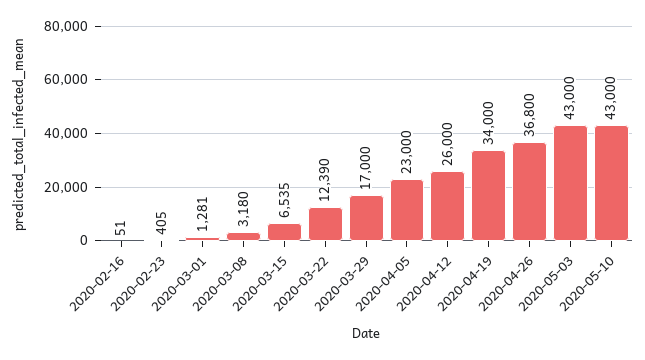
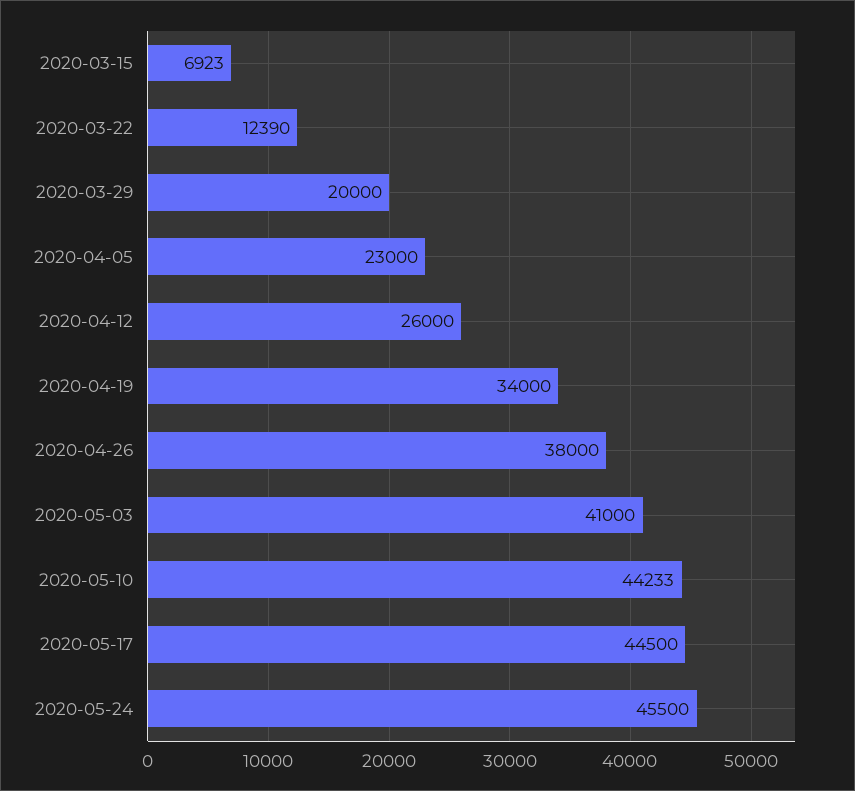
2020-02-16: 51 -> none
2020-02-23: 405 -> none
2020-03-01: 1281 -> none
2020-03-08: 3180 -> none
2020-03-15: 6535 -> 6923
2020-03-29: 17000 -> 20000
2020-04-26: 36800 -> 38000
2020-05-03: 43000 -> 41000
2020-05-10: 43000 -> 44233
2020-05-17: none -> 44500
2020-05-24: none -> 45500

